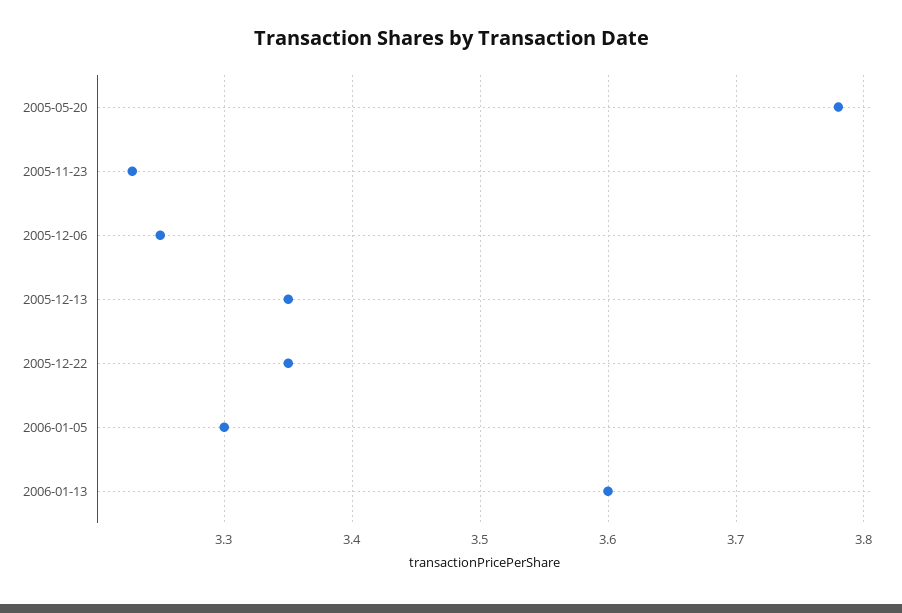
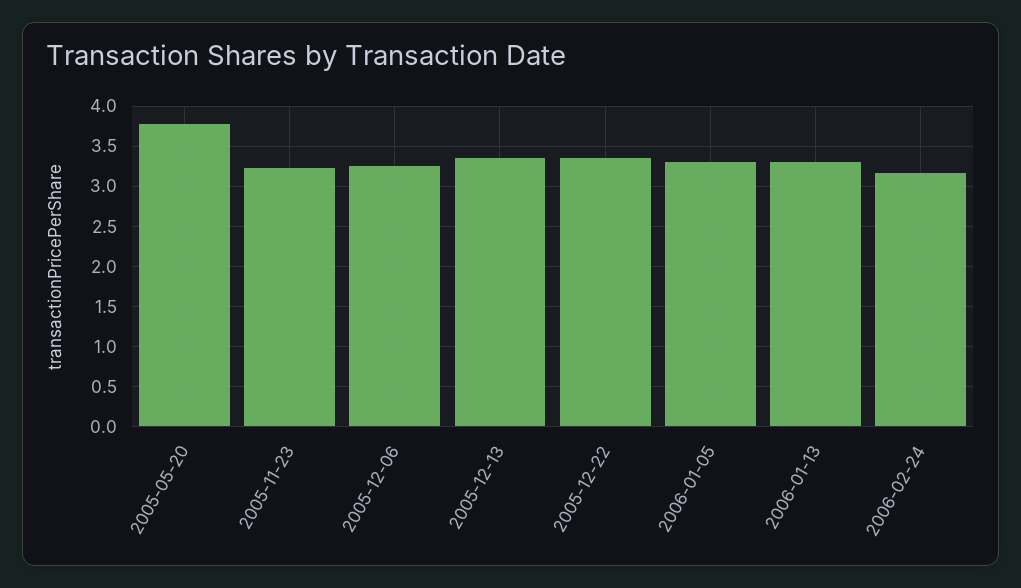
2006-01-13: 3.6 -> 3.3
2006-02-24: none -> 3.2

